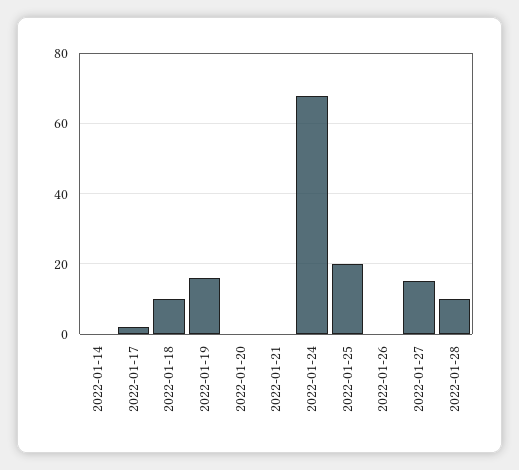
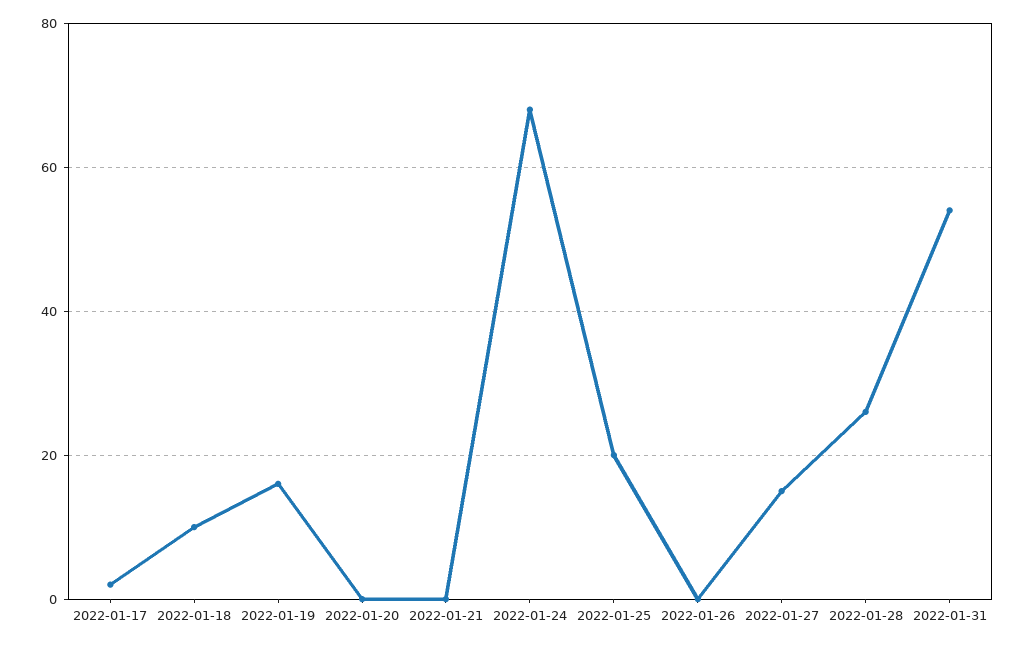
2022-01-14: 0 -> none
2022-01-28: 10 -> 25
2022-01-31: none -> 55

